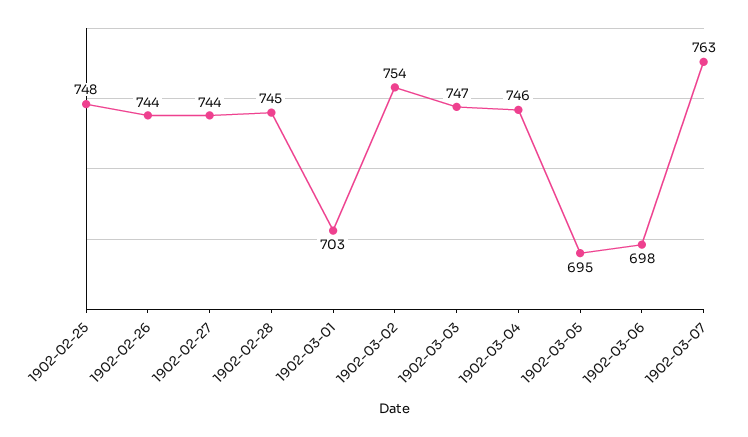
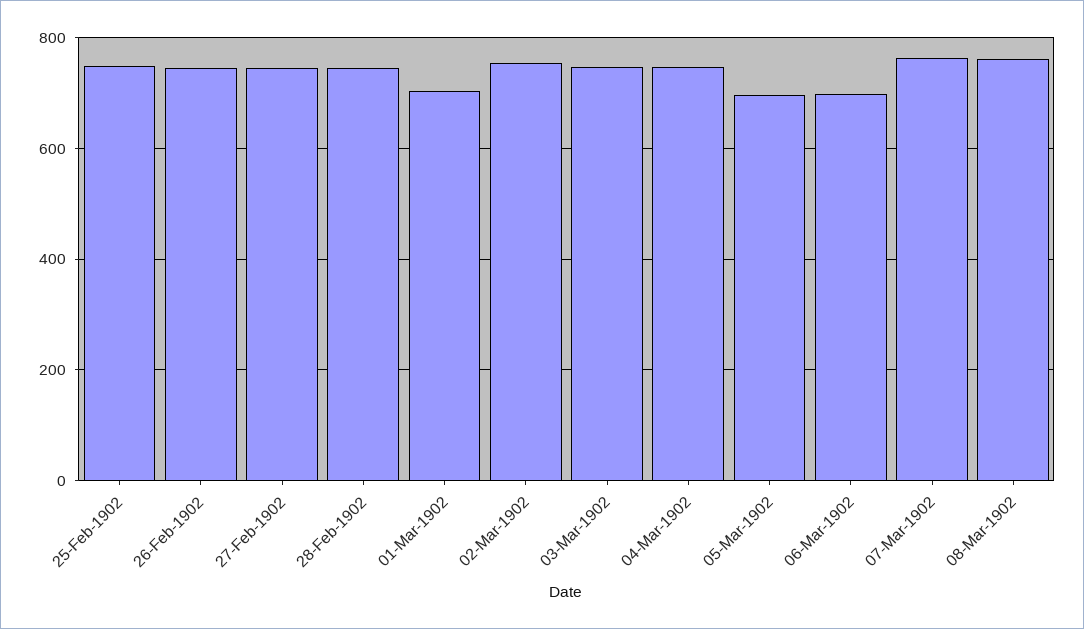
08-Mar-1902: none -> 760

